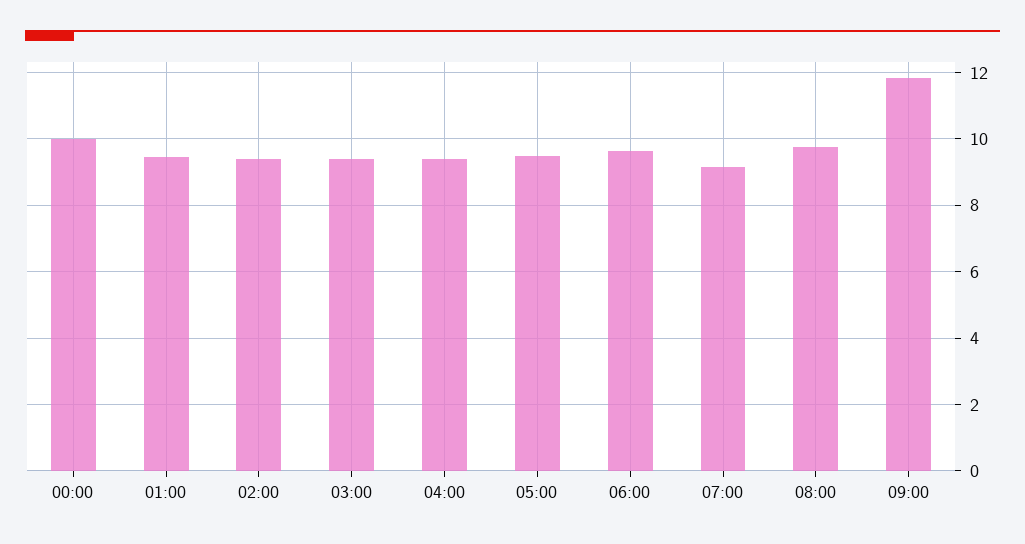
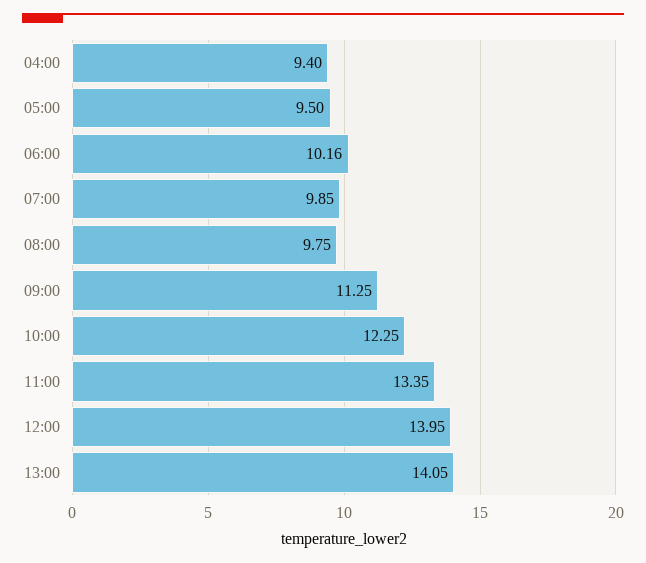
00:00: 10 -> none
01:00: 9.4 -> none
02:00: 9.4 -> none
03:00: 9.4 -> none
06:00: 9.6 -> 10.16
07:00: 9.2 -> 9.85
09:00: 11.8 -> 11.25
10:00: none -> 12.25
11:00: none -> 13.35
12:00: none -> 13.95
13:00: none -> 14.05

